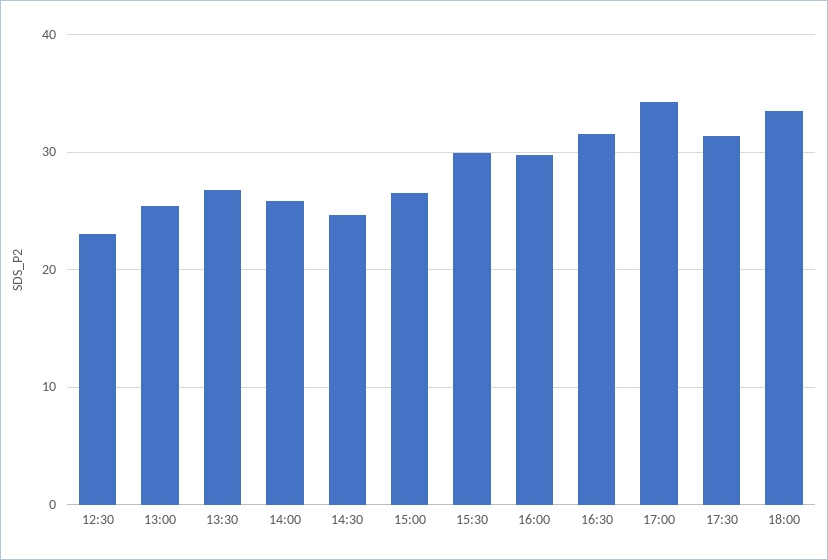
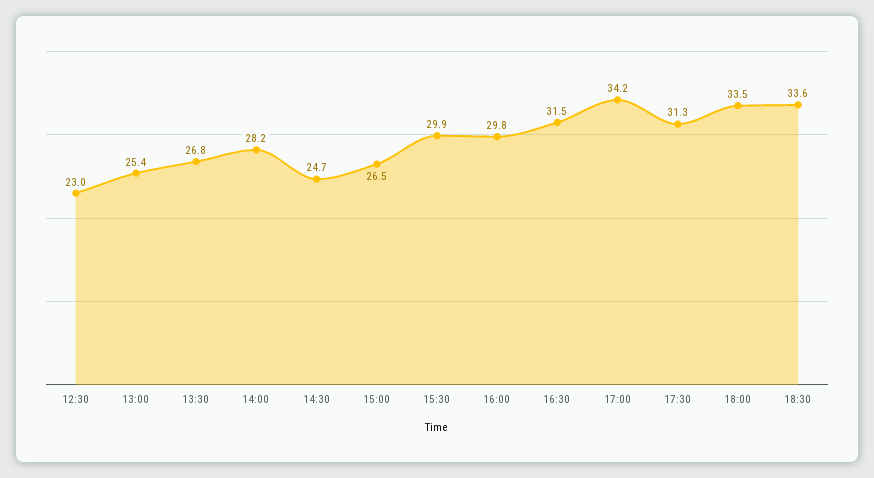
14:00: 26 -> 28.2
18:30: none -> 33.6

